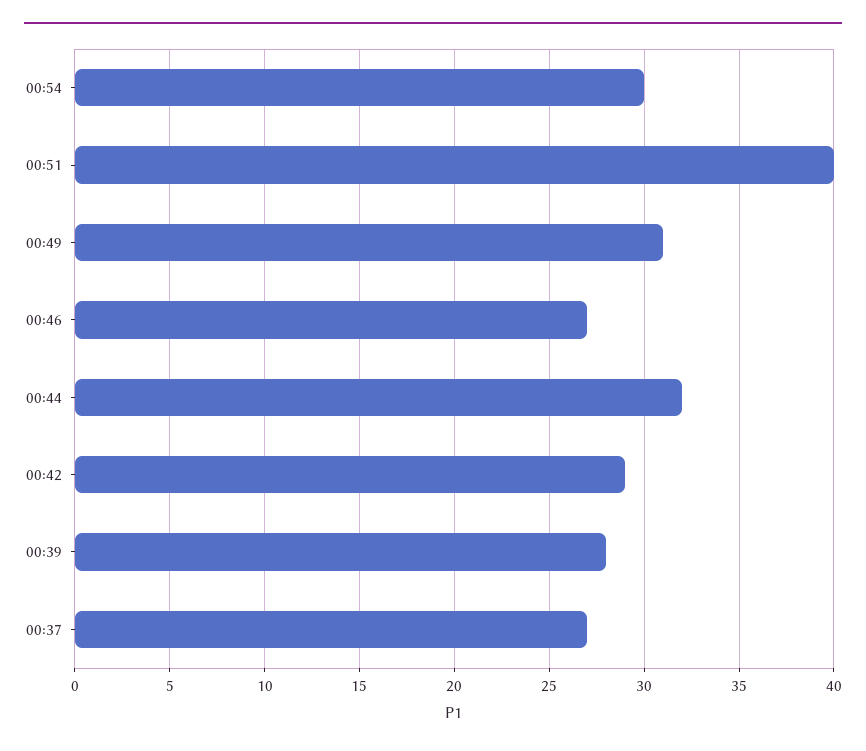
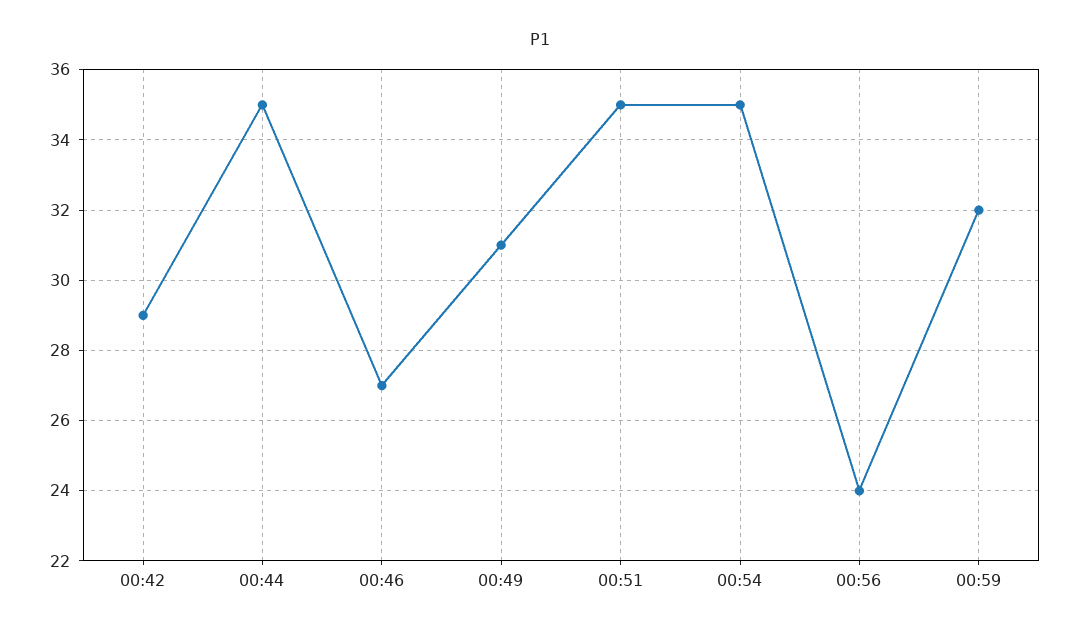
00:54: 30 -> 35
00:51: 40 -> 35
00:44: 32 -> 35
00:39: 28 -> none
00:37: 27 -> none
00:56: none -> 24
00:59: none -> 32

